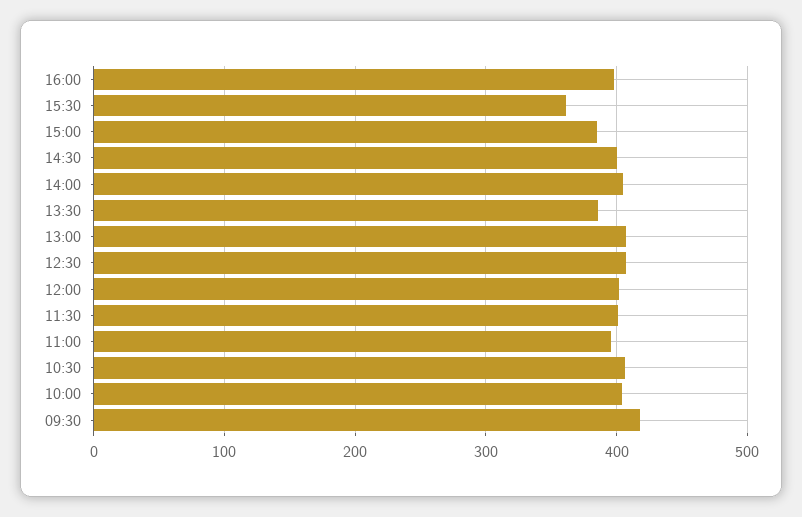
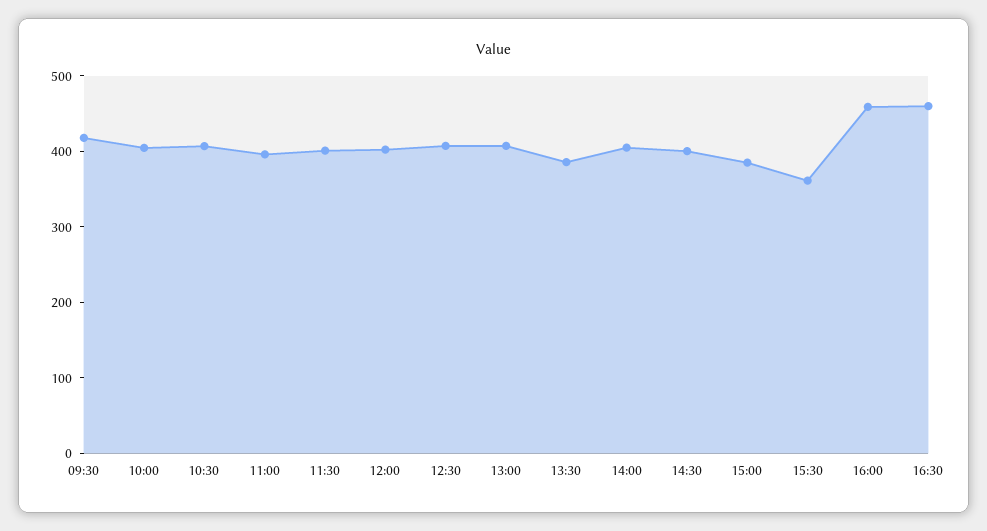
16:00: 400 -> 460
16:30: none -> 460

